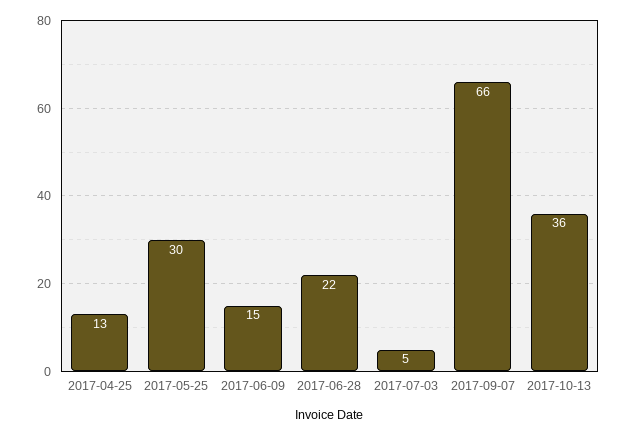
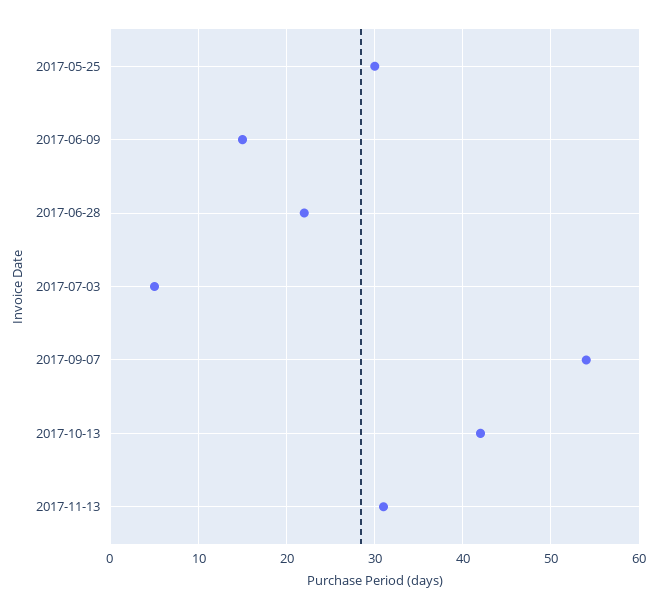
2017-04-25: 13 -> none
2017-09-07: 66 -> 54
2017-10-13: 36 -> 42
2017-11-13: none -> 31

